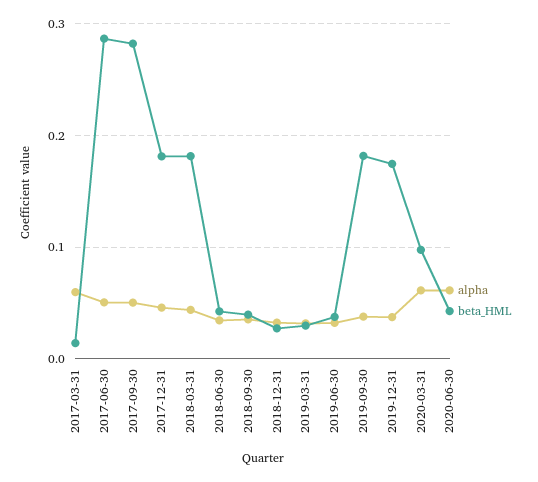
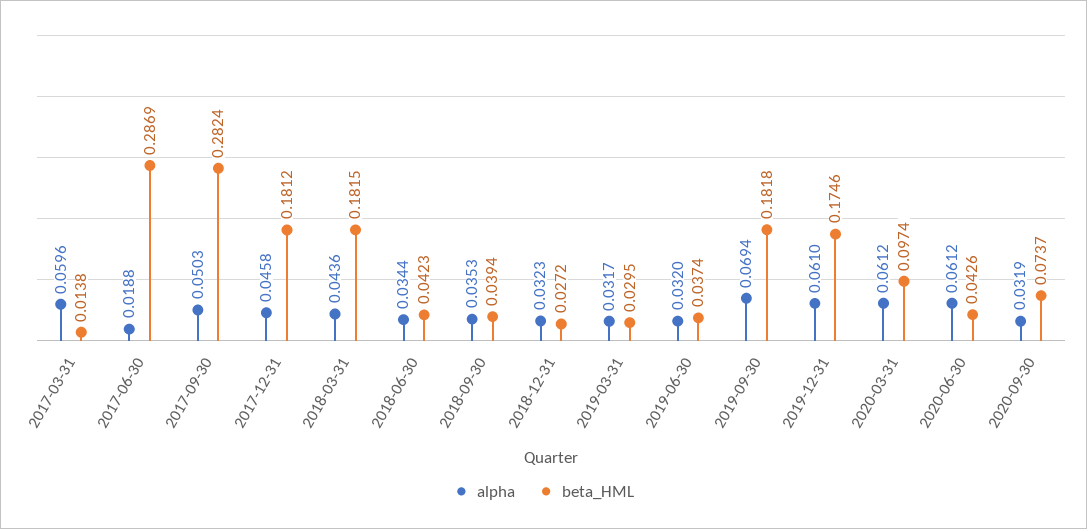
alpha, 2017-06-30: 0.05 -> 0.0188
alpha, 2019-09-30: 0.04 -> 0.0694
alpha, 2019-12-31: 0.04 -> 0.061
alpha, 2020-09-30: none -> 0.0319
beta_HML, 2020-09-30: none -> 0.0737

